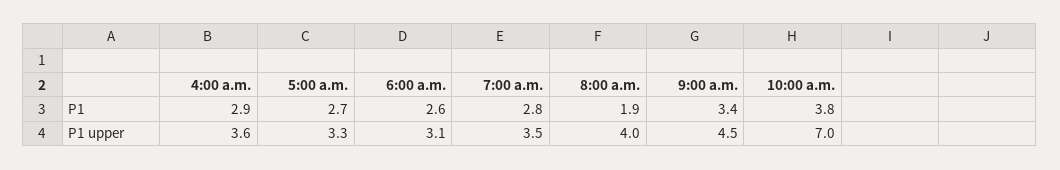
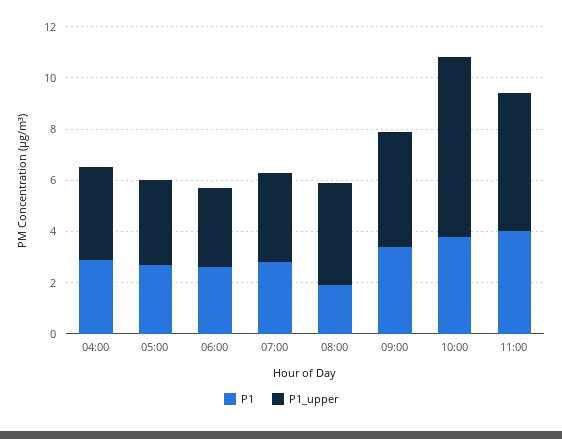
P1, 11:00: none -> 4
P1 upper, 11:00: none -> 5.5

